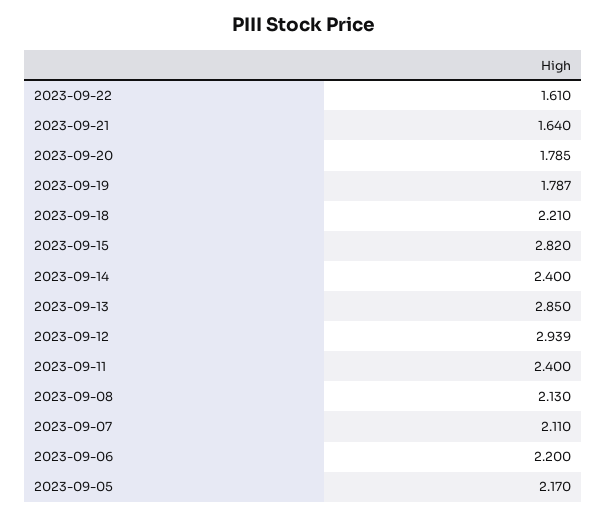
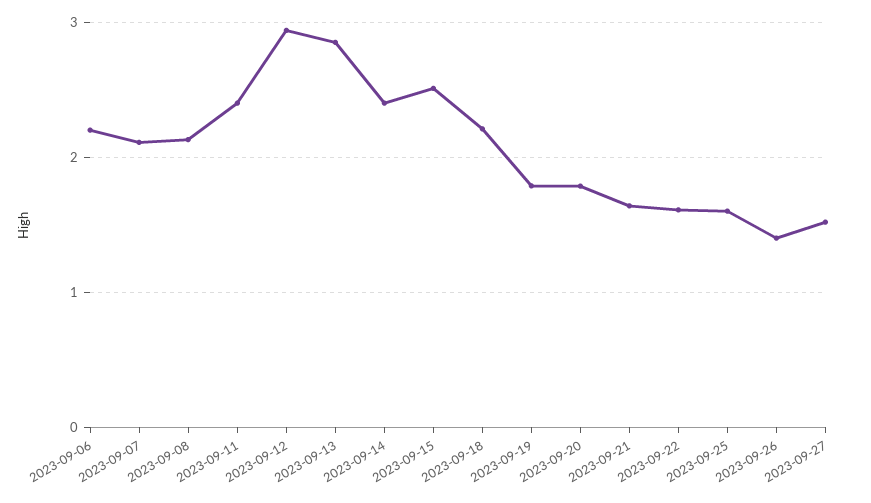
2023-09-15: 2.82 -> 2.5
2023-09-05: 2.17 -> none
2023-09-25: none -> 1.6
2023-09-26: none -> 1.4
2023-09-27: none -> 1.5

